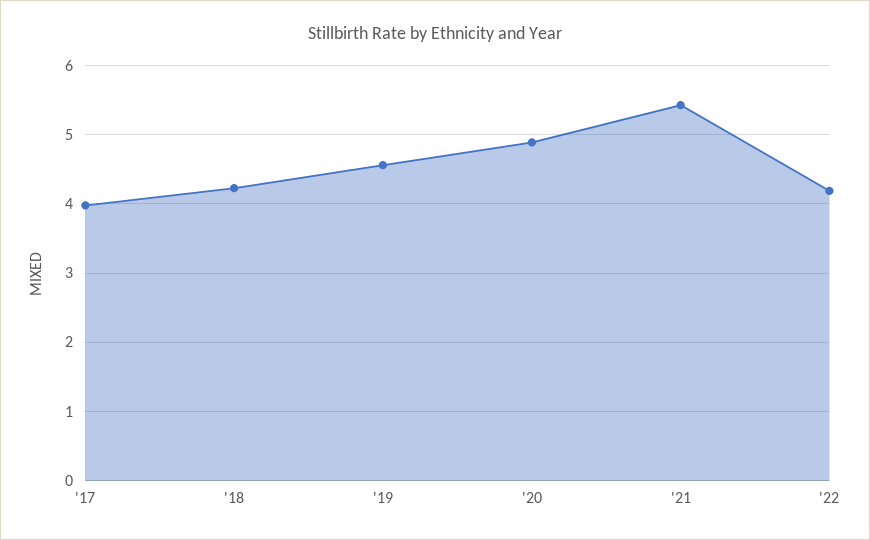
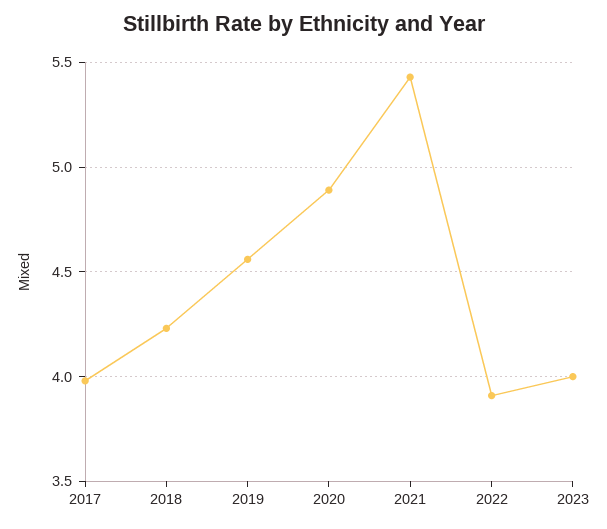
'22: 4.2 -> 3.9
2023: none -> 4

